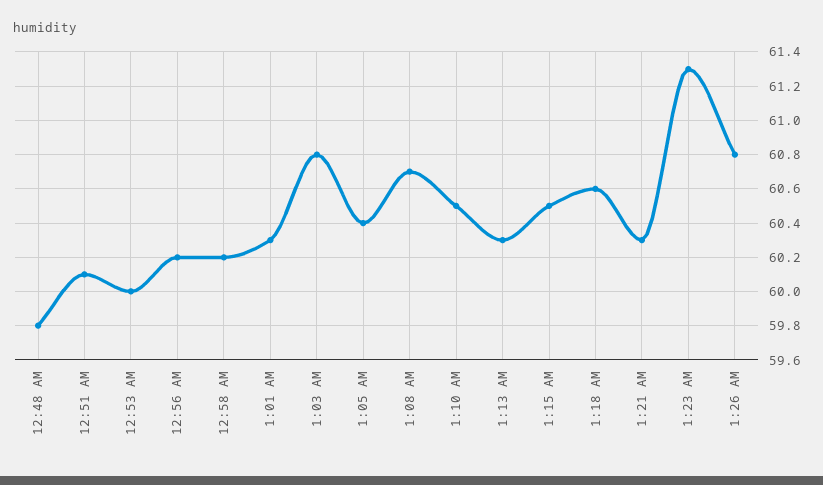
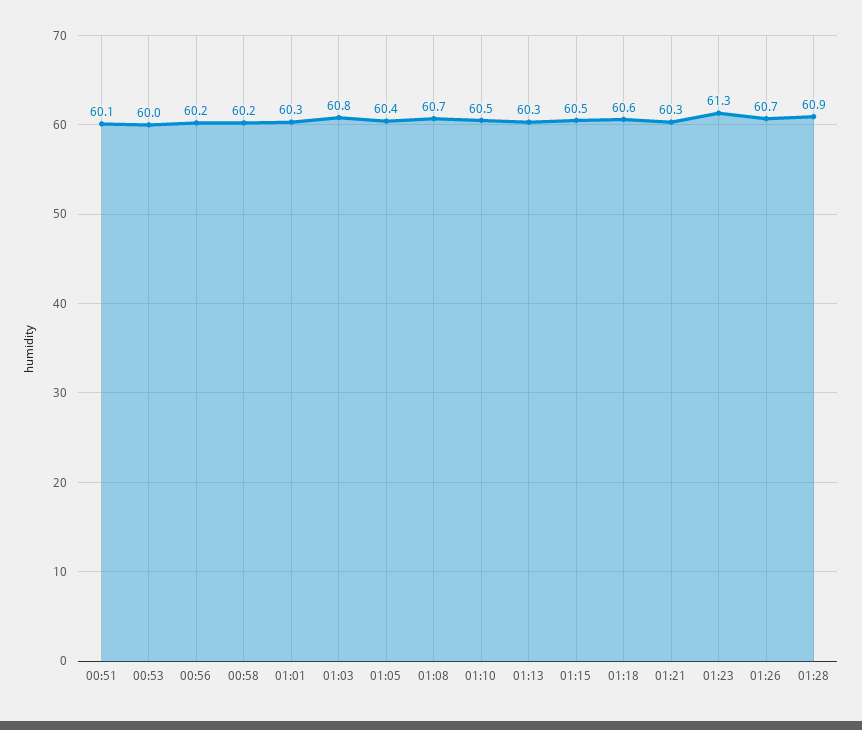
12:48 AM: 59.8 -> none
1:26 AM: 60.8 -> 60.7
01:28: none -> 60.9

